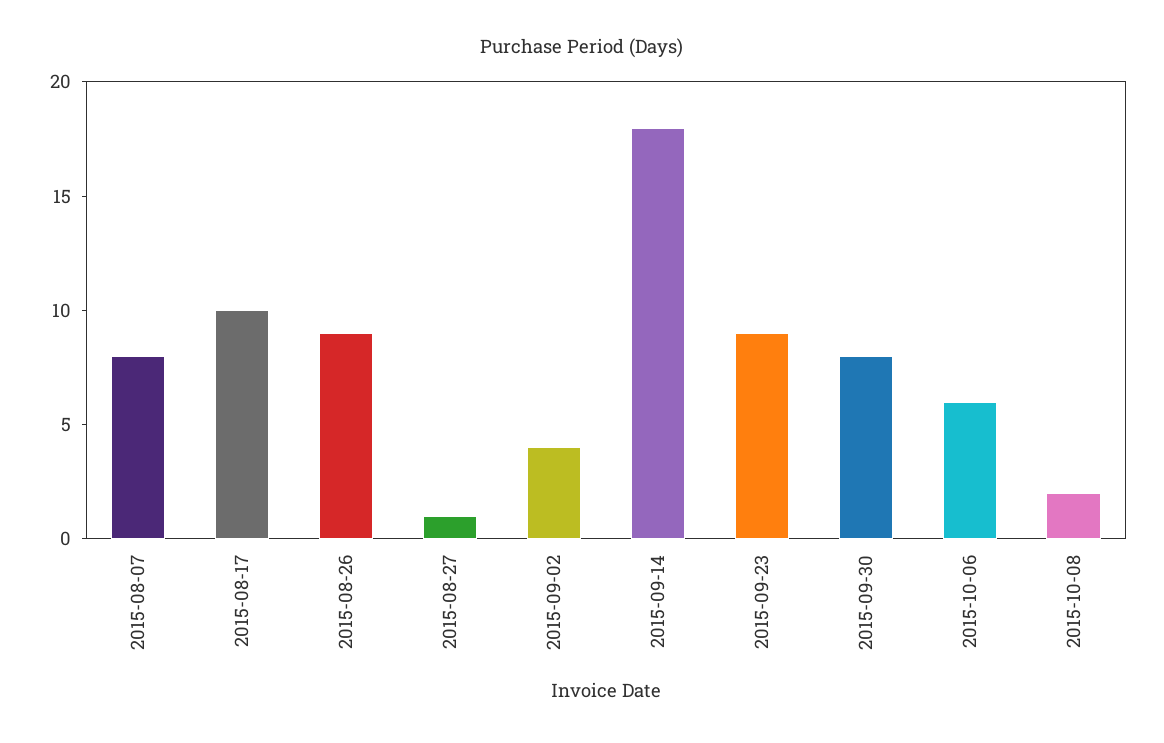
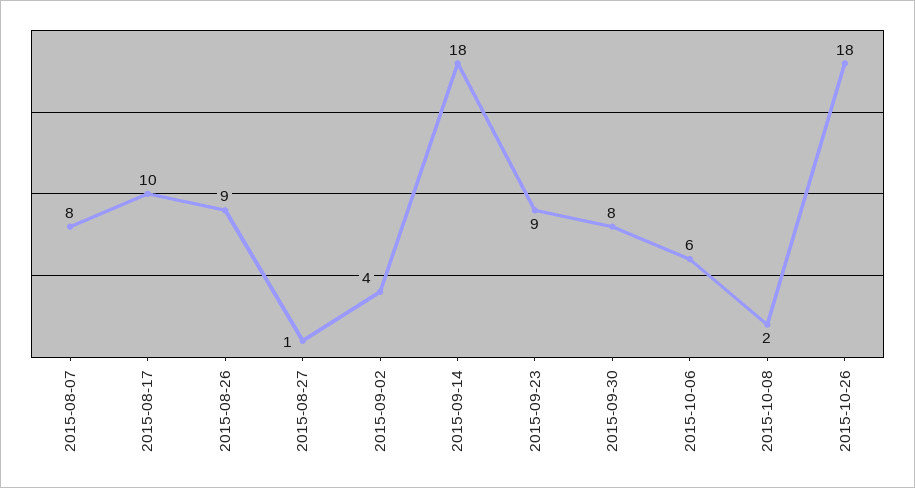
2015-10-26: none -> 18

